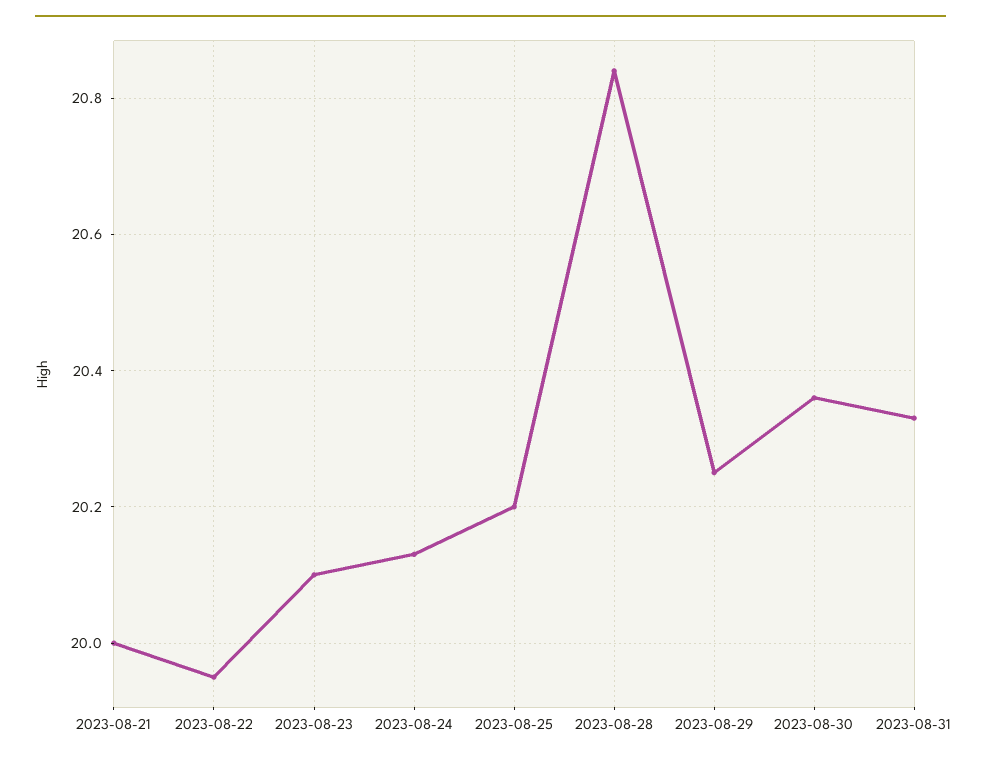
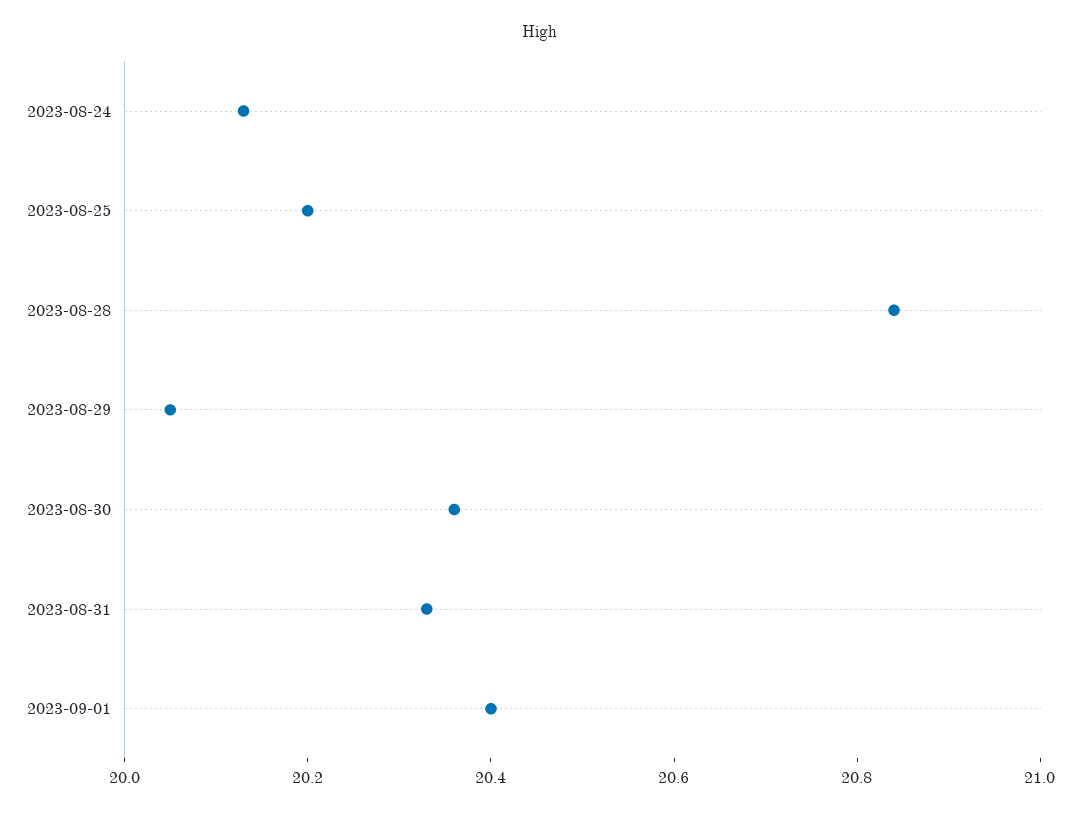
2023-08-21: 20 -> none
2023-08-22: 19.95 -> none
2023-08-23: 20.1 -> none
2023-08-29: 20.25 -> 20.05
2023-09-01: none -> 20.4

